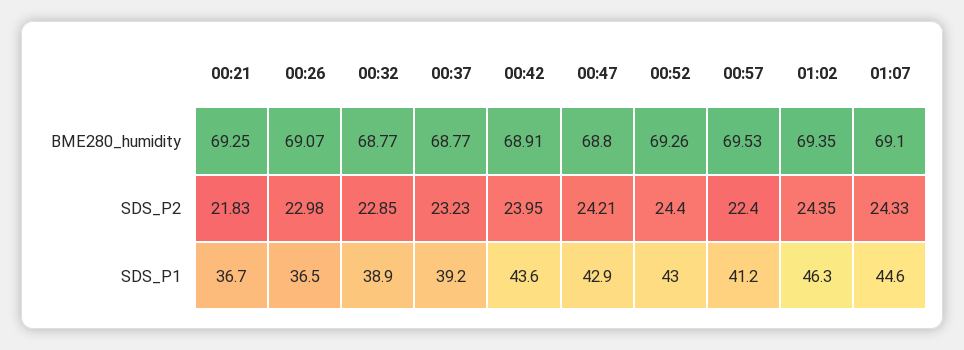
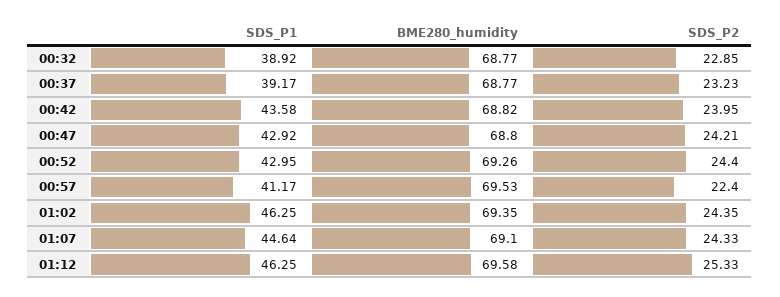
00:21, BME280_humidity: 69.25 -> none
00:26, BME280_humidity: 69.07 -> none
00:42, BME280_humidity: 68.91 -> 68.82
00:21, SDS_P2: 21.83 -> none
00:26, SDS_P2: 22.98 -> none
00:21, SDS_P1: 36.7 -> none
00:26, SDS_P1: 36.5 -> none
01:12, SDS_P1: none -> 46.25
01:12, BME280_humidity: none -> 69.58
01:12, SDS_P2: none -> 25.33

